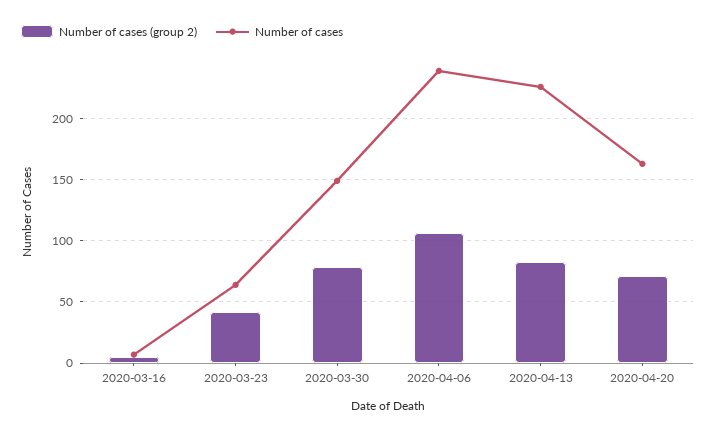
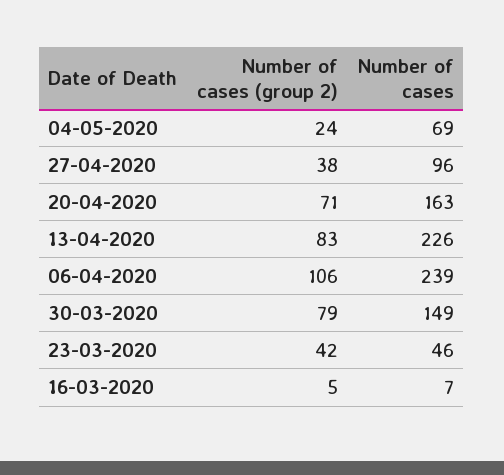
Number of cases, 2020-03-23: 65 -> 46
Number of cases (group 2), 04-05-2020: none -> 24
Number of cases, 04-05-2020: none -> 69
Number of cases (group 2), 27-04-2020: none -> 38
Number of cases, 27-04-2020: none -> 96

